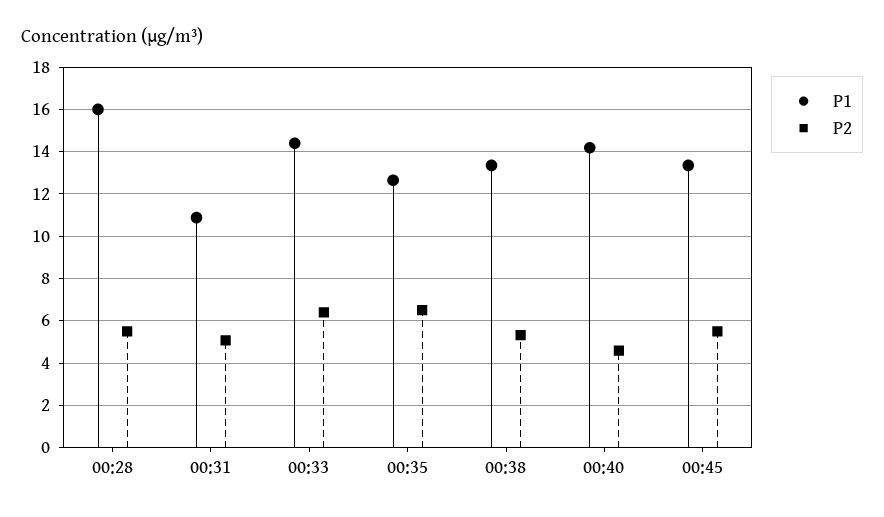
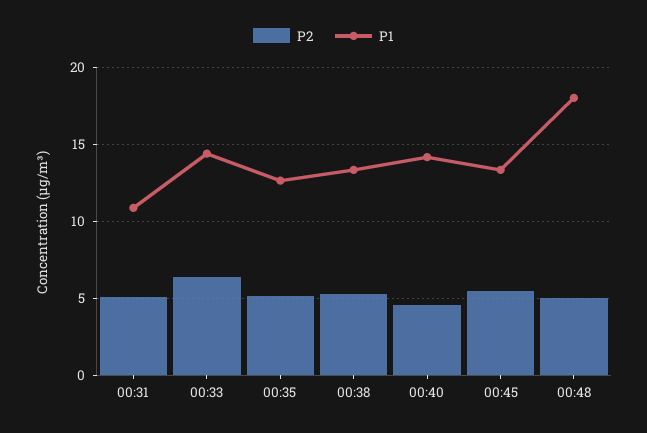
P1, 00:28: 16 -> none
P2, 00:28: 5.5 -> none
P2, 00:35: 6.5 -> 5
P2, 00:48: none -> 5
P1, 00:48: none -> 18

